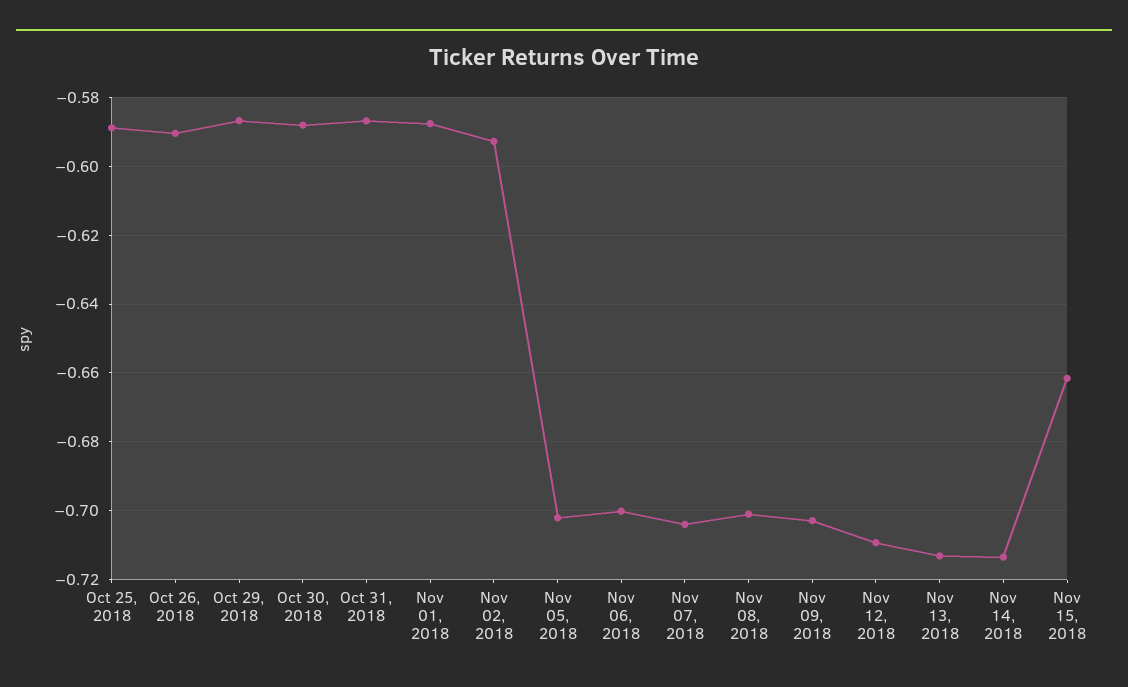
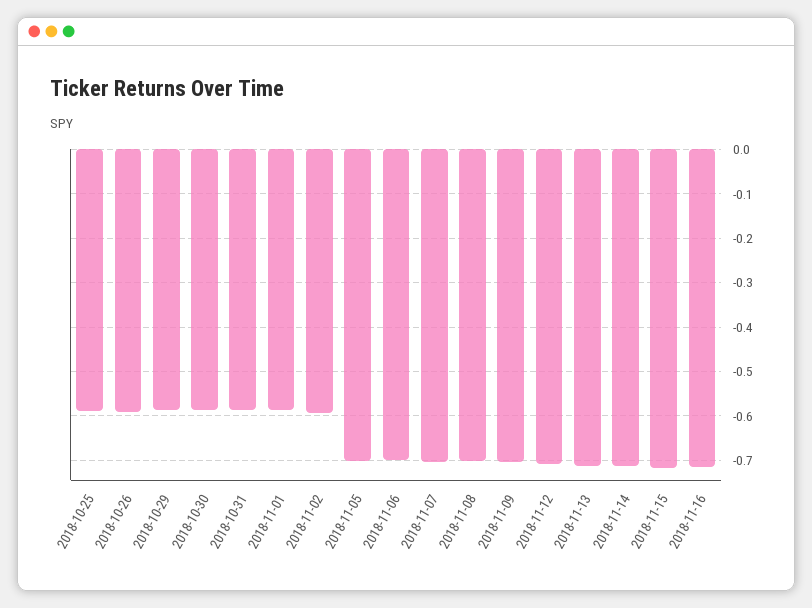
Nov 15, 2018: -0.662 -> -0.72
2018-11-16: none -> -0.72

